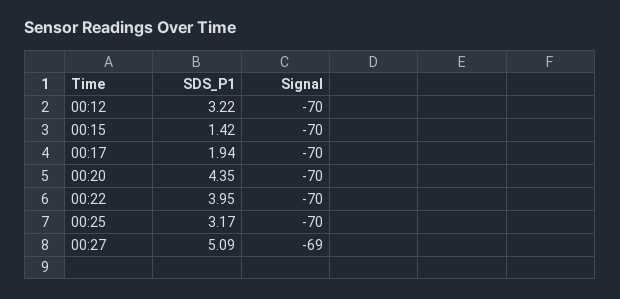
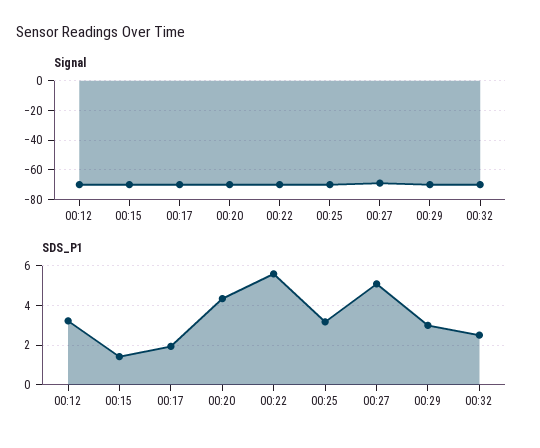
SDS_P1, 00:22: 3.95 -> 5.5
Signal, 00:29: none -> -70
Signal, 00:32: none -> -70
SDS_P1, 00:29: none -> 3
SDS_P1, 00:32: none -> 2.5

